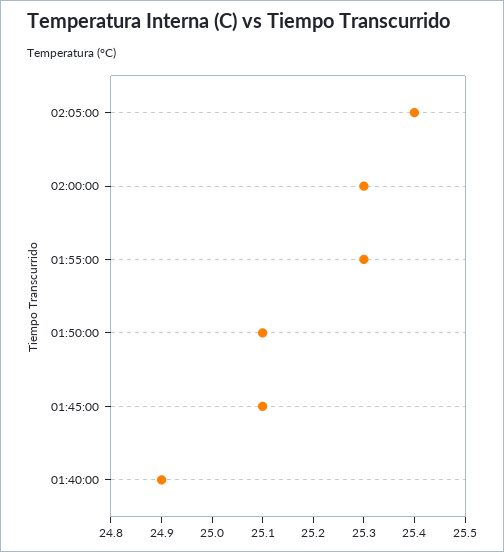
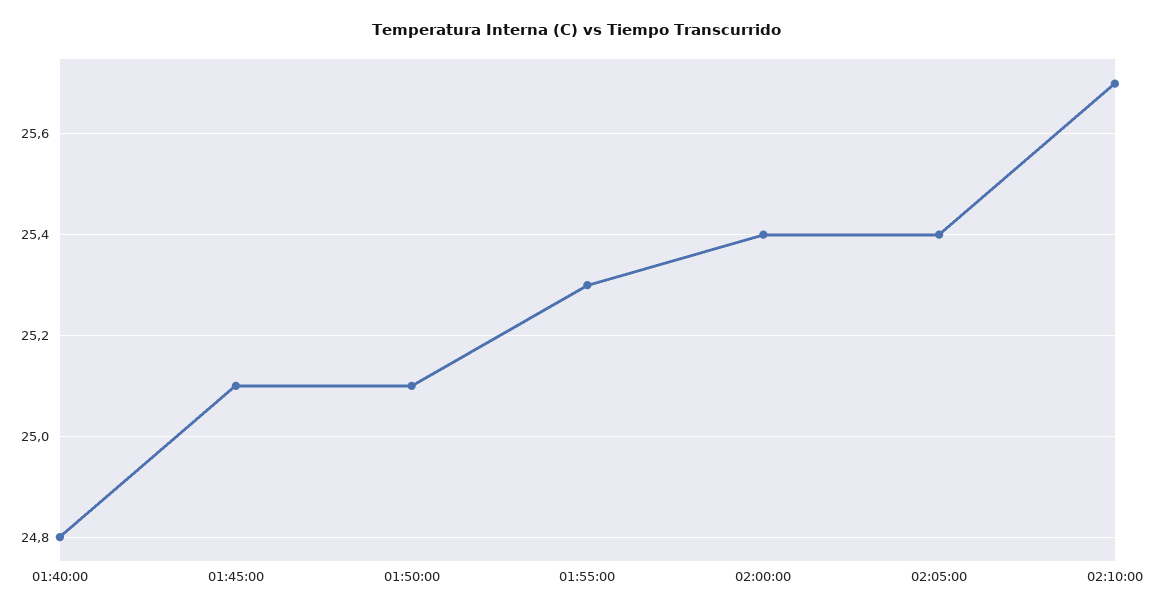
02:00:00: 25.3 -> 25.4
01:40:00: 24.9 -> 24.8
02:10:00: none -> 25.7

